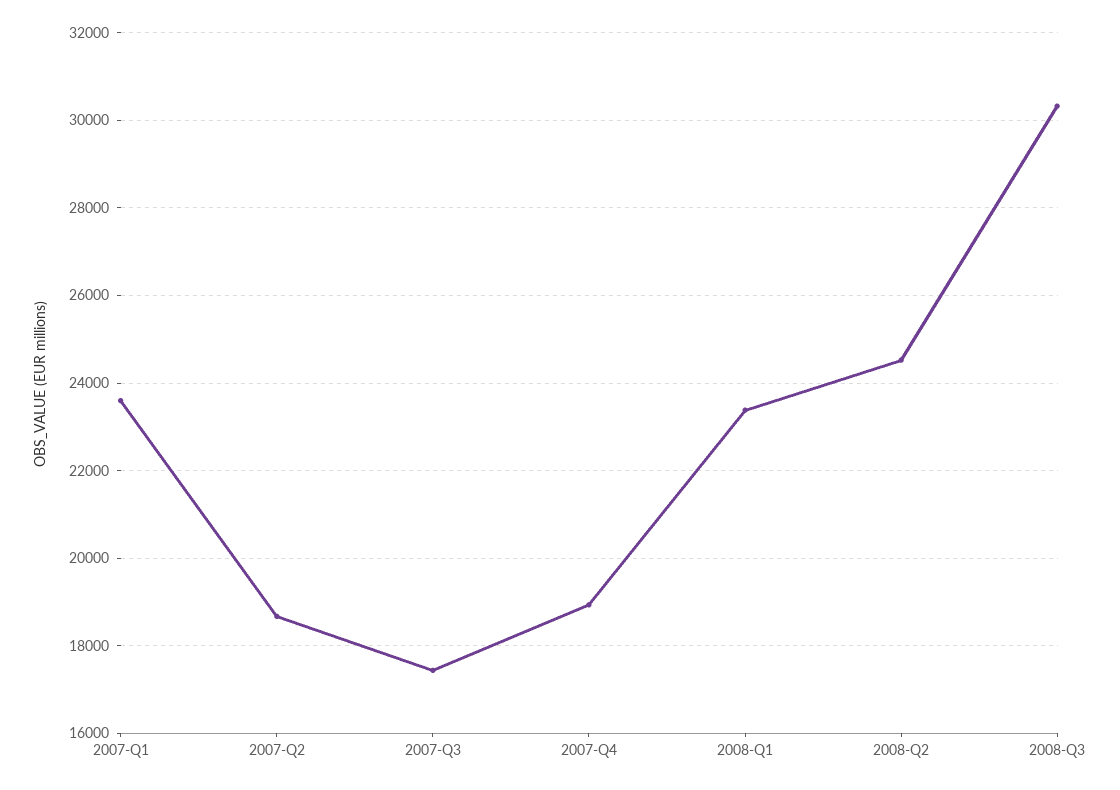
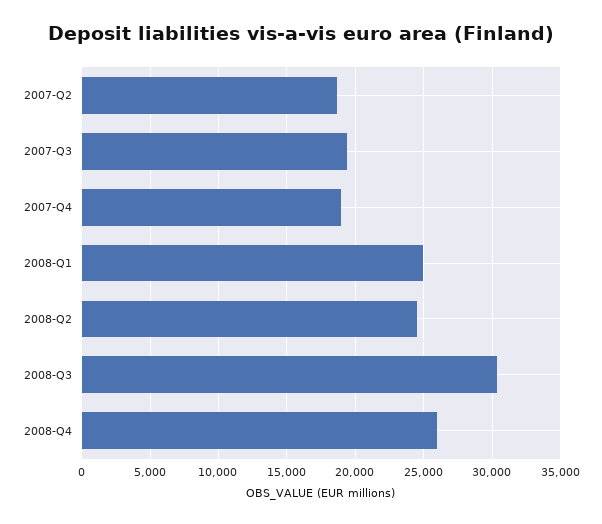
2007-Q1: 23600 -> none
2007-Q3: 17400 -> 19500
2008-Q1: 23400 -> 25000
2008-Q4: none -> 26000

